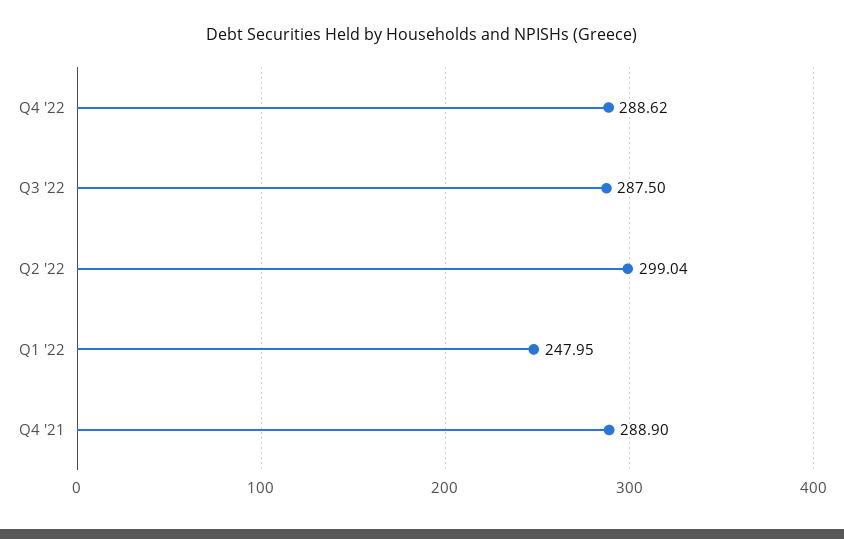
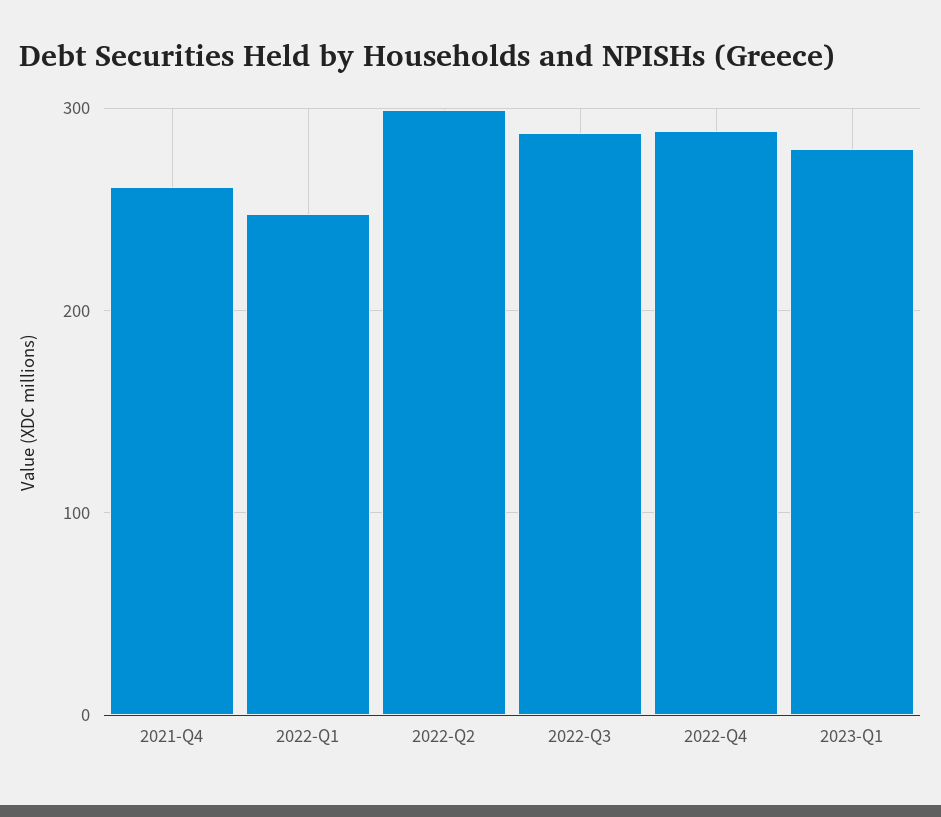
Q4 '21: 288.9 -> 260
2023-Q1: none -> 280

